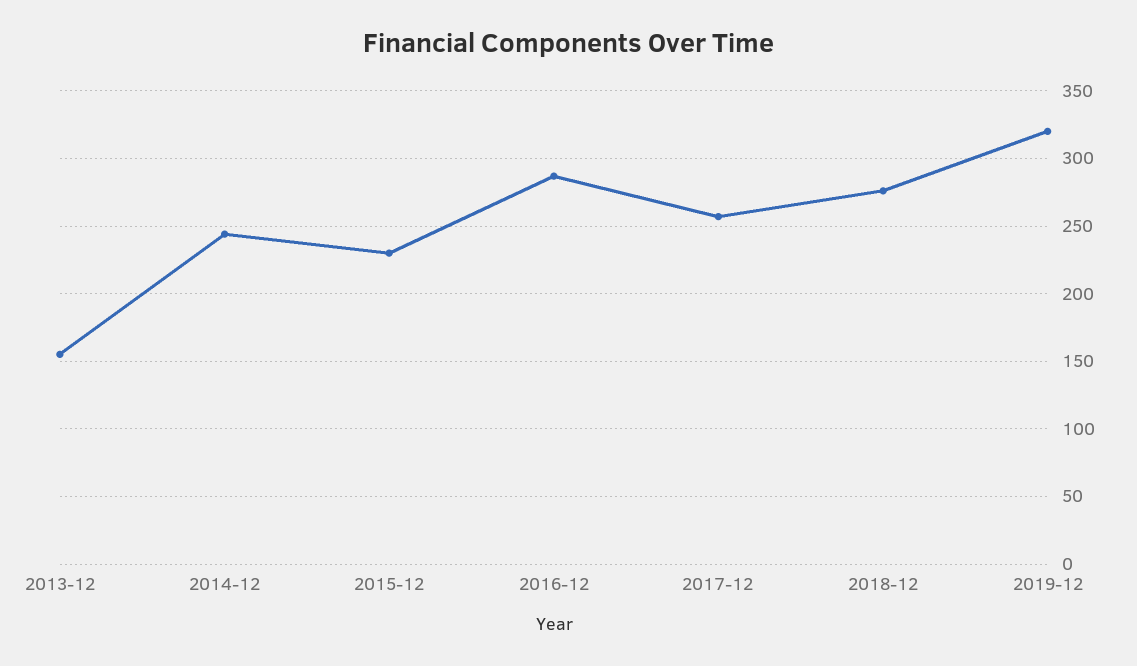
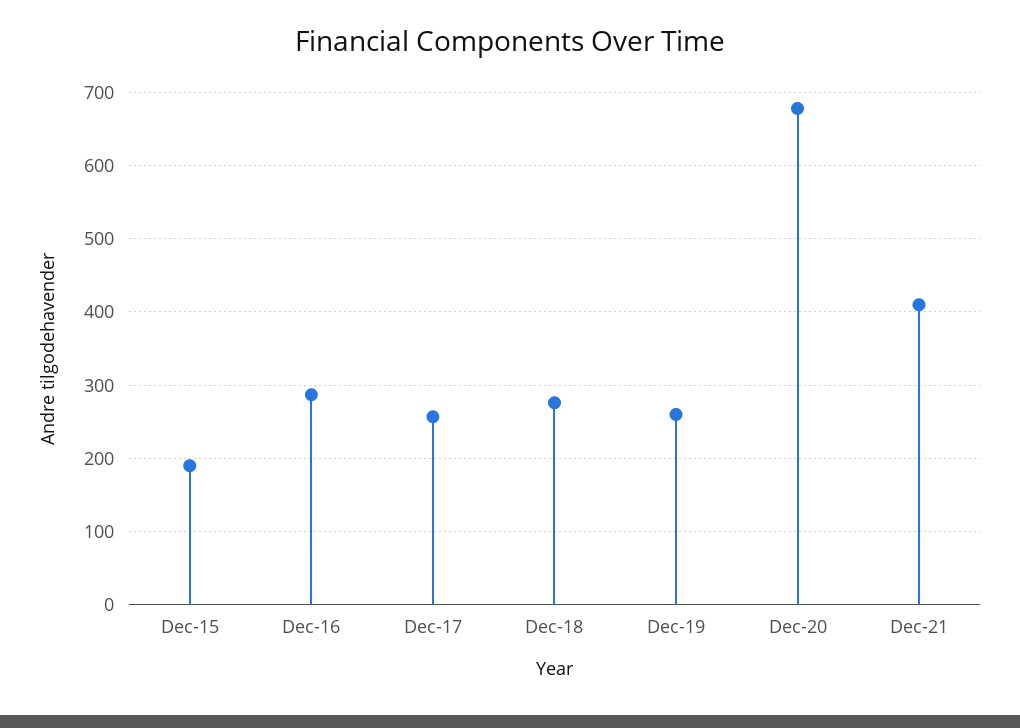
2013-12: 155 -> none
2014-12: 245 -> none
2015-12: 230 -> 190
2019-12: 320 -> 260
Dec-20: none -> 680
Dec-21: none -> 410

